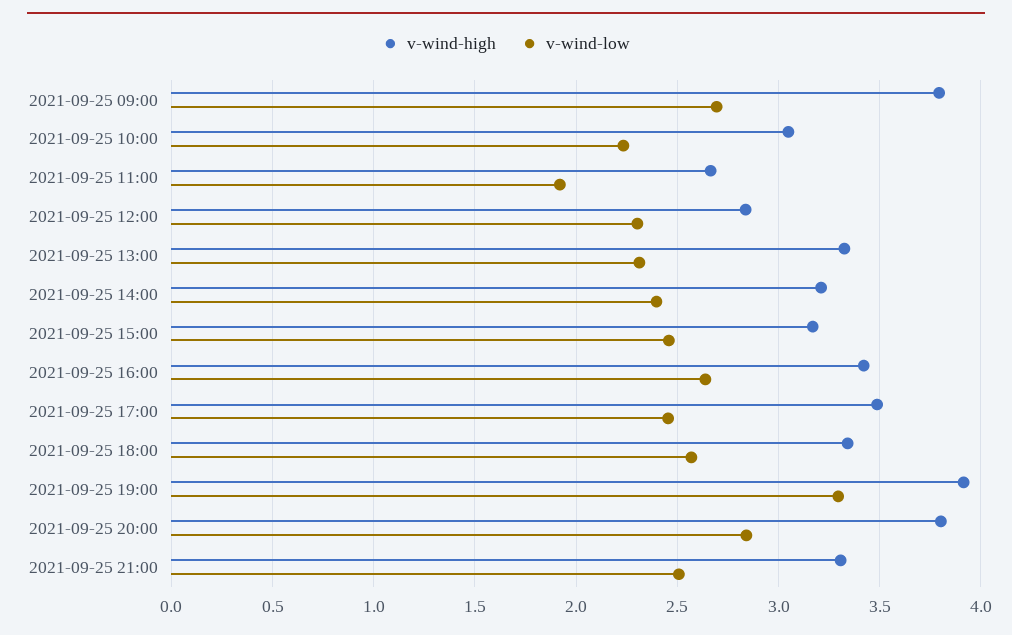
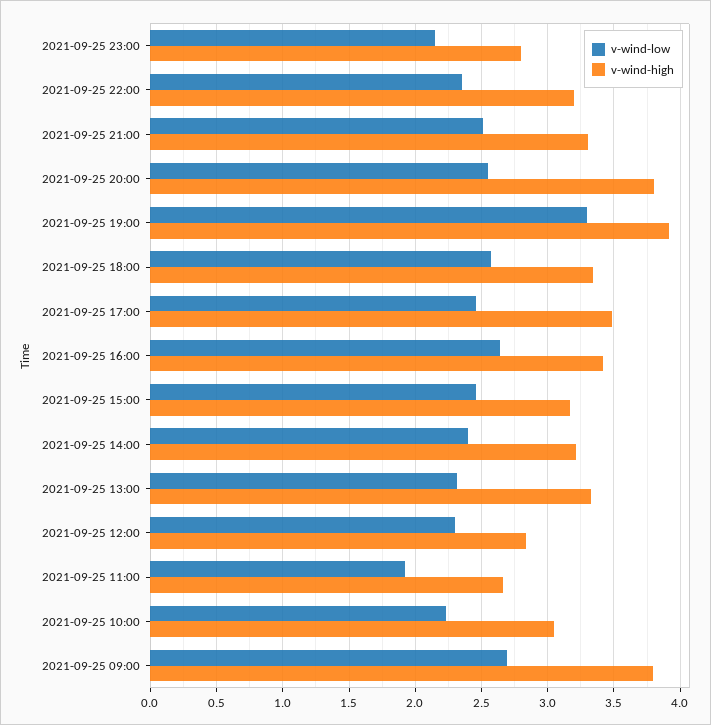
v-wind-low, 2021-09-25 20:00: 2.85 -> 2.55
v-wind-low, 2021-09-25 23:00: none -> 2.15
v-wind-high, 2021-09-25 23:00: none -> 2.8
v-wind-low, 2021-09-25 22:00: none -> 2.35
v-wind-high, 2021-09-25 22:00: none -> 3.2

